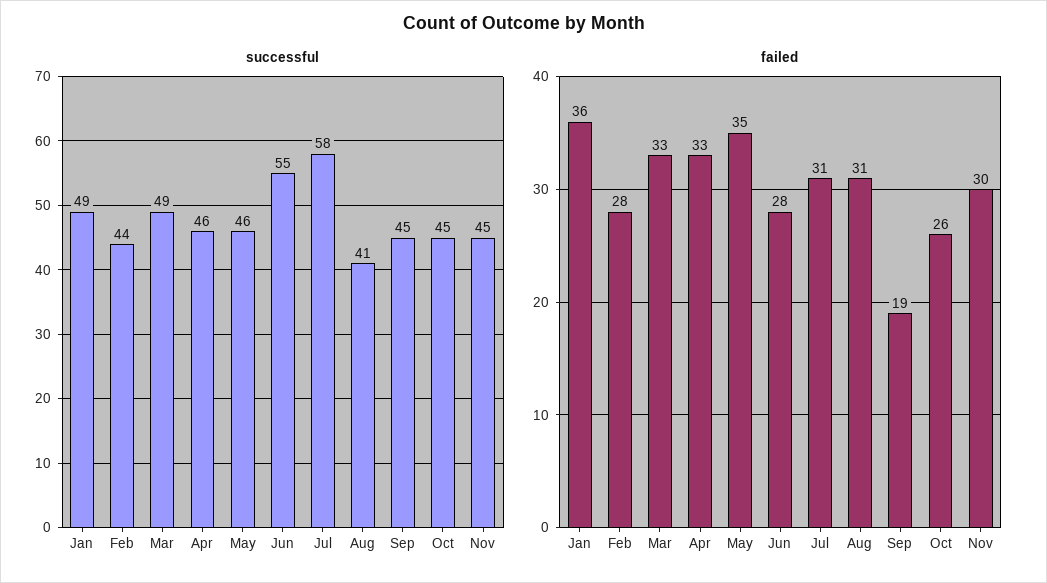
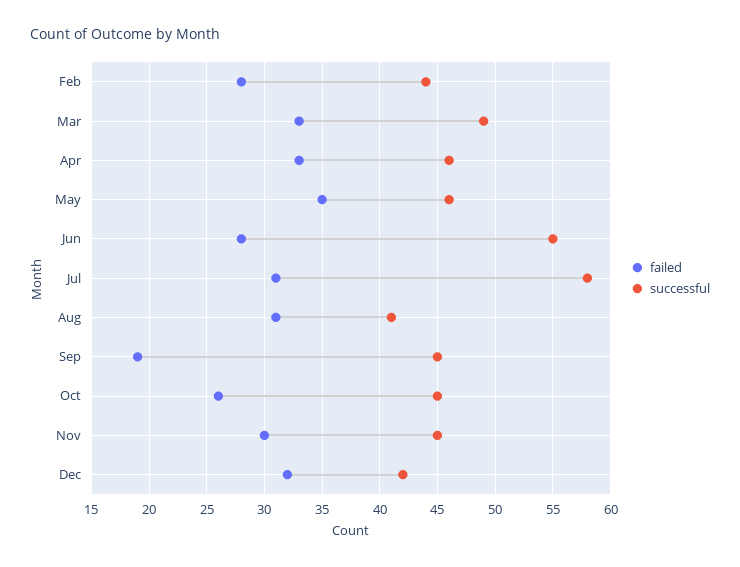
successful, Jan: 49 -> none
failed, Jan: 36 -> none
failed, Dec: none -> 32
successful, Dec: none -> 42

